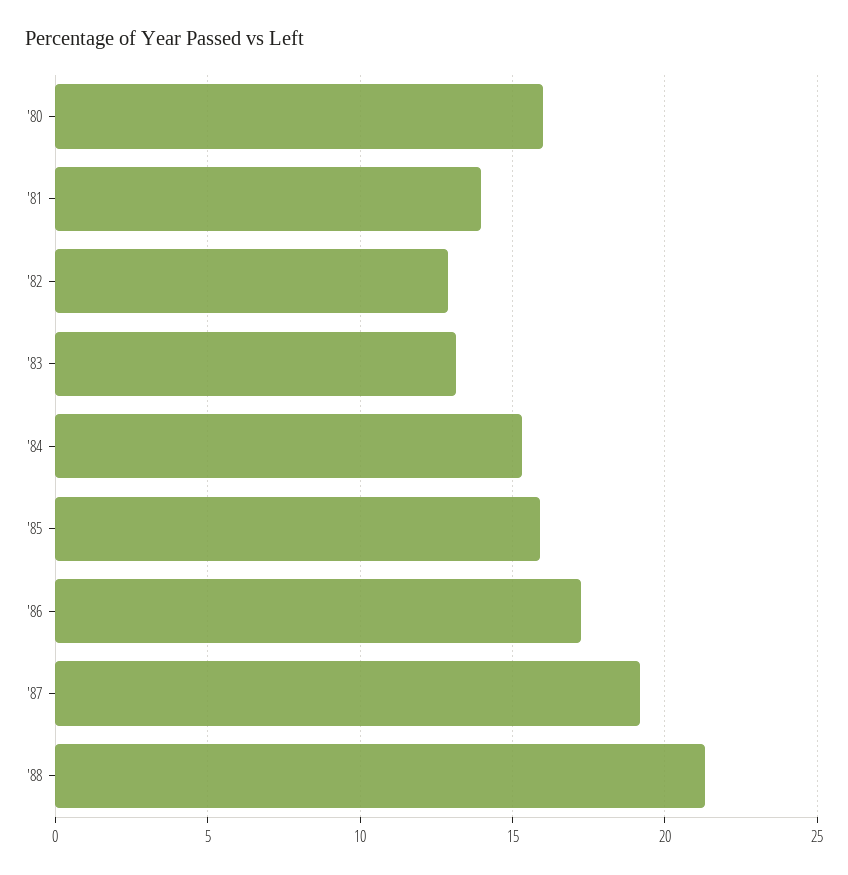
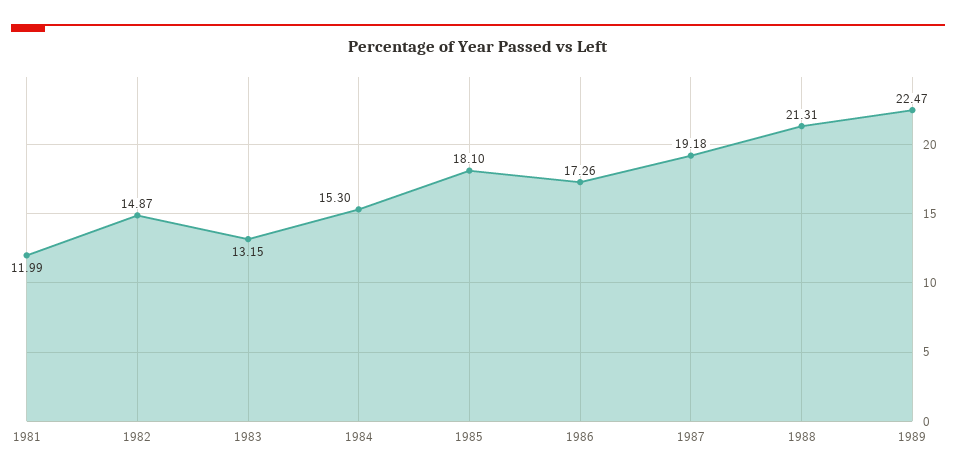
'80: 16 -> none
'81: 14 -> 11.99
'82: 13 -> 14.87
'85: 16 -> 18.1
1989: none -> 22.47

